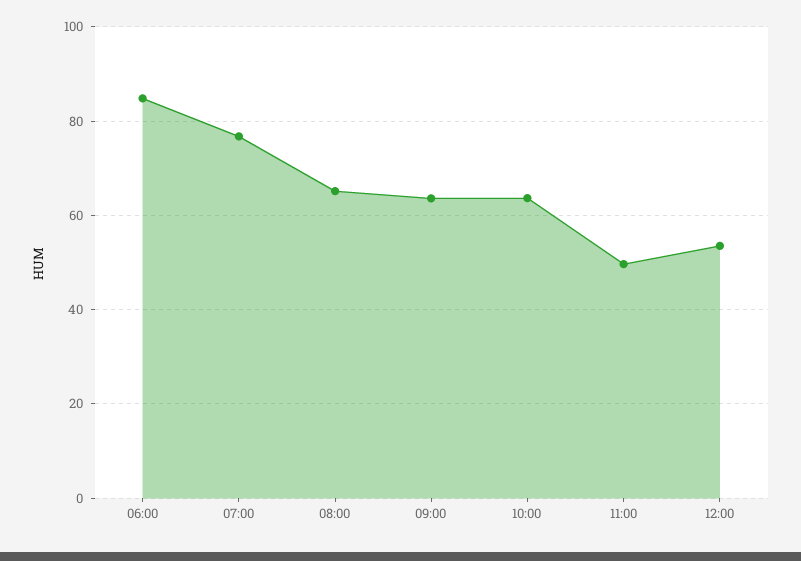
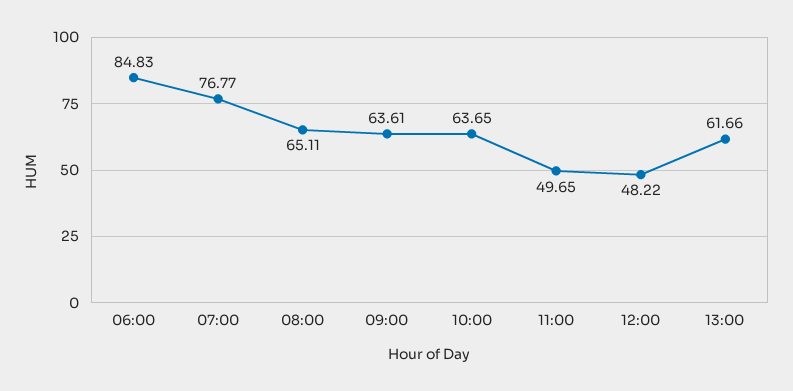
12:00: 54 -> 48.22
13:00: none -> 61.66

